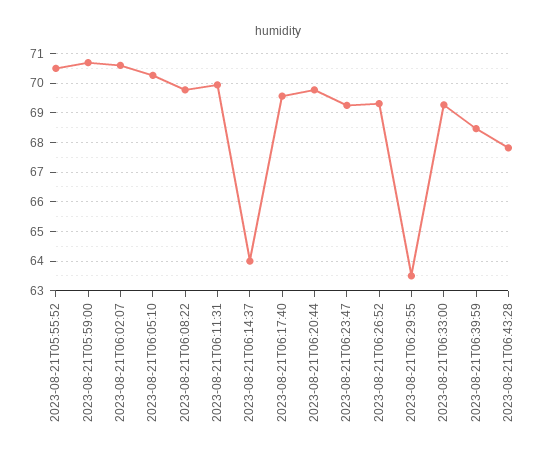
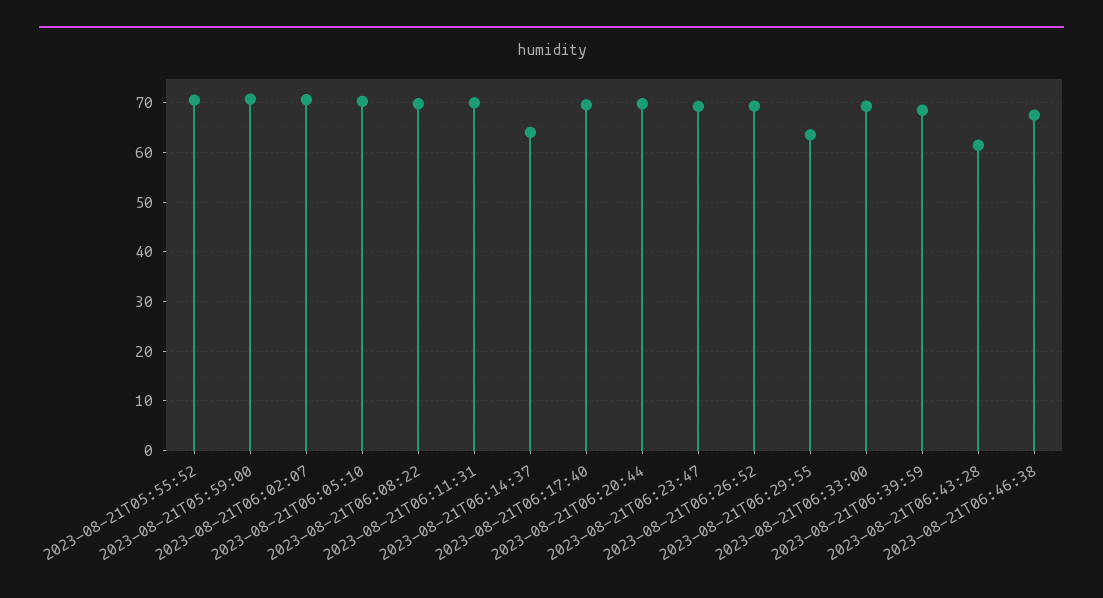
2023-08-21T06:43:28: 67.75 -> 62
2023-08-21T06:46:38: none -> 68

